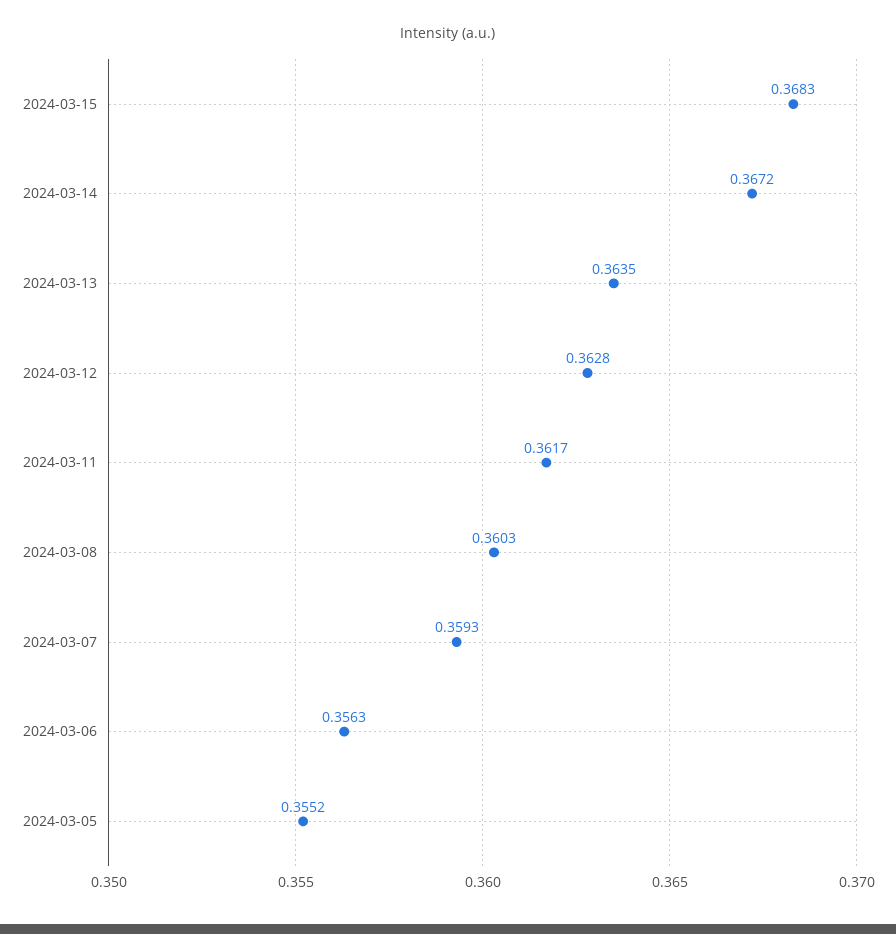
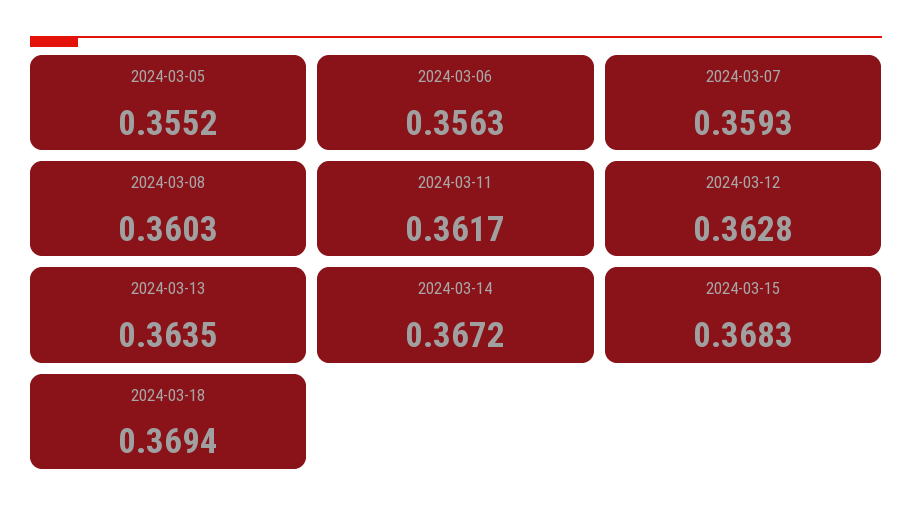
2024-03-18: none -> 0.3694

